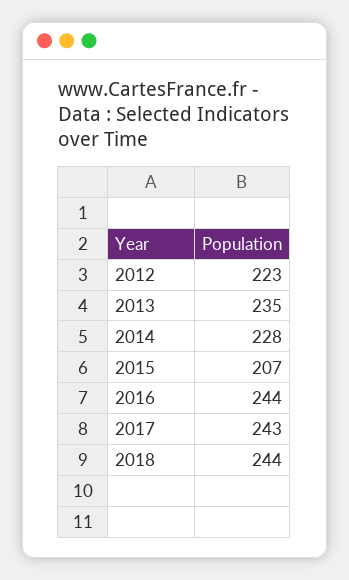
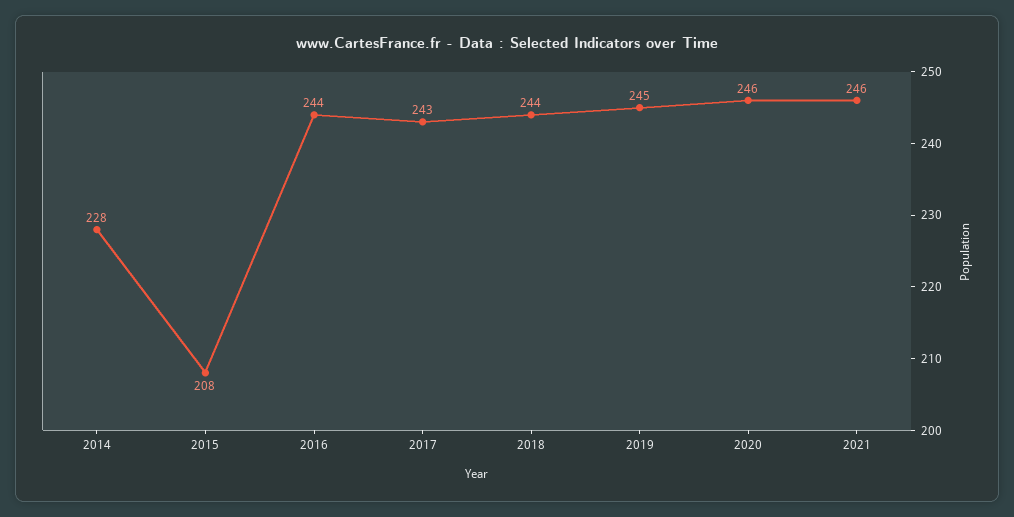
2012: 223 -> none
2013: 235 -> none
2015: 207 -> 208
2019: none -> 245
2020: none -> 246
2021: none -> 246

